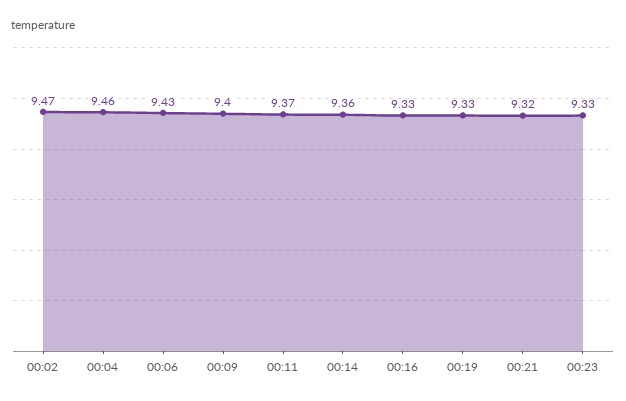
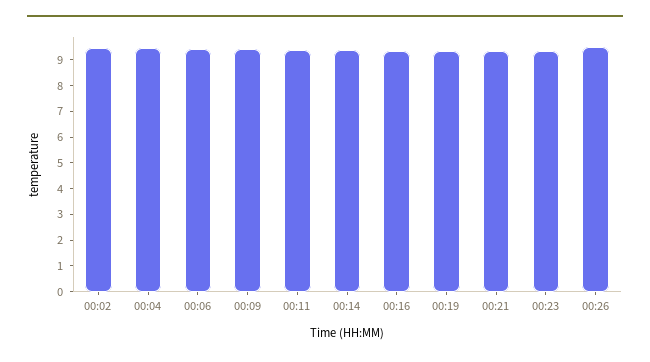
00:26: none -> 9.5

